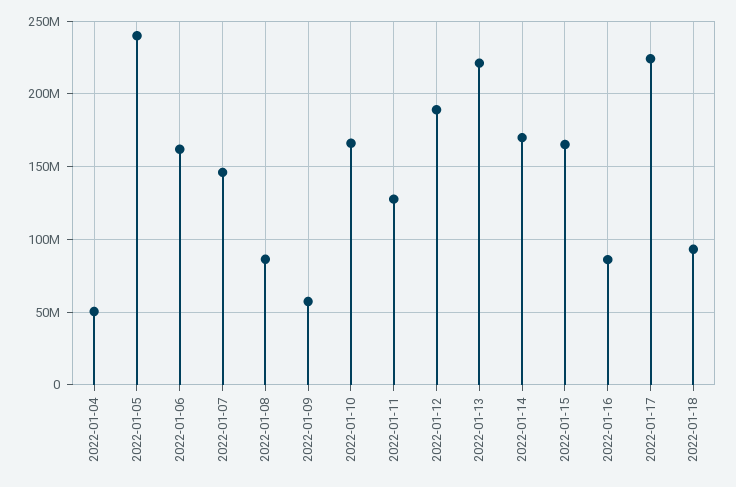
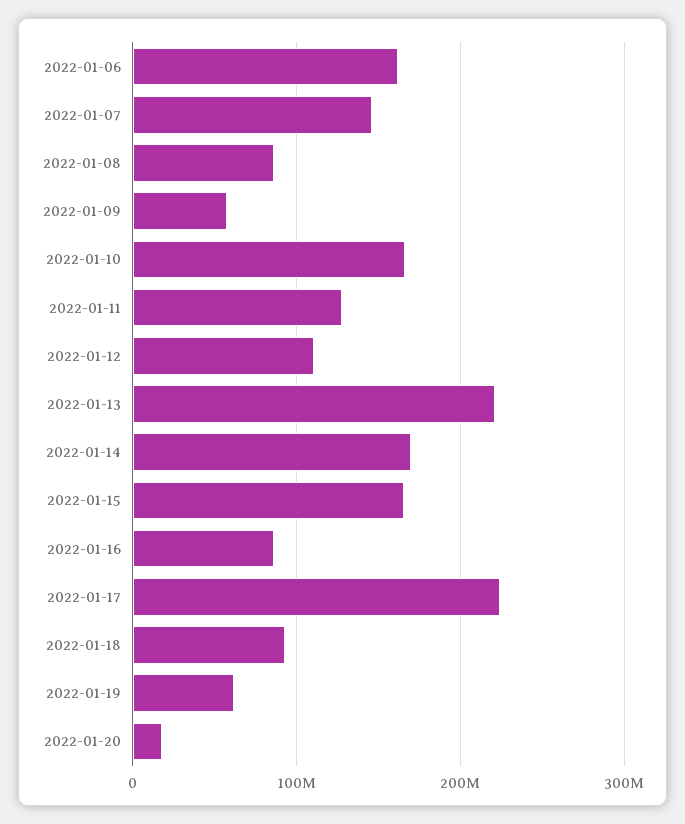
2022-01-04: 50000000 -> none
2022-01-05: 240000000 -> none
2022-01-12: 190000000 -> 110000000
2022-01-19: none -> 60000000
2022-01-20: none -> 20000000

